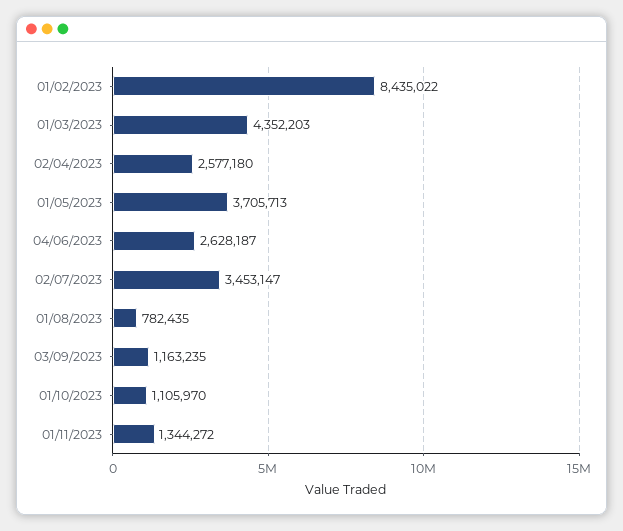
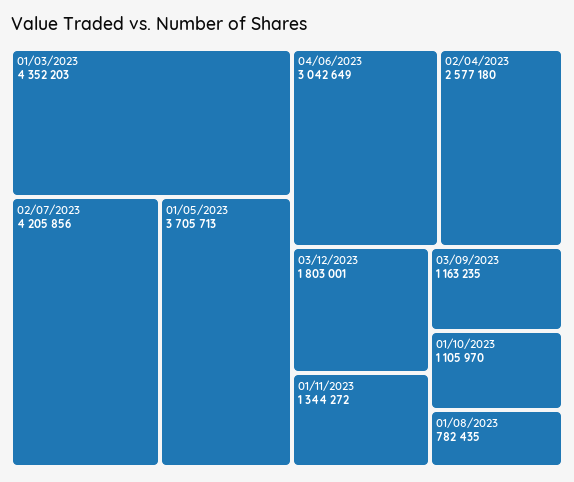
01/02/2023: 8435022 -> none
04/06/2023: 2628187 -> 3042649
02/07/2023: 3453147 -> 4205856
03/12/2023: none -> 1803001

